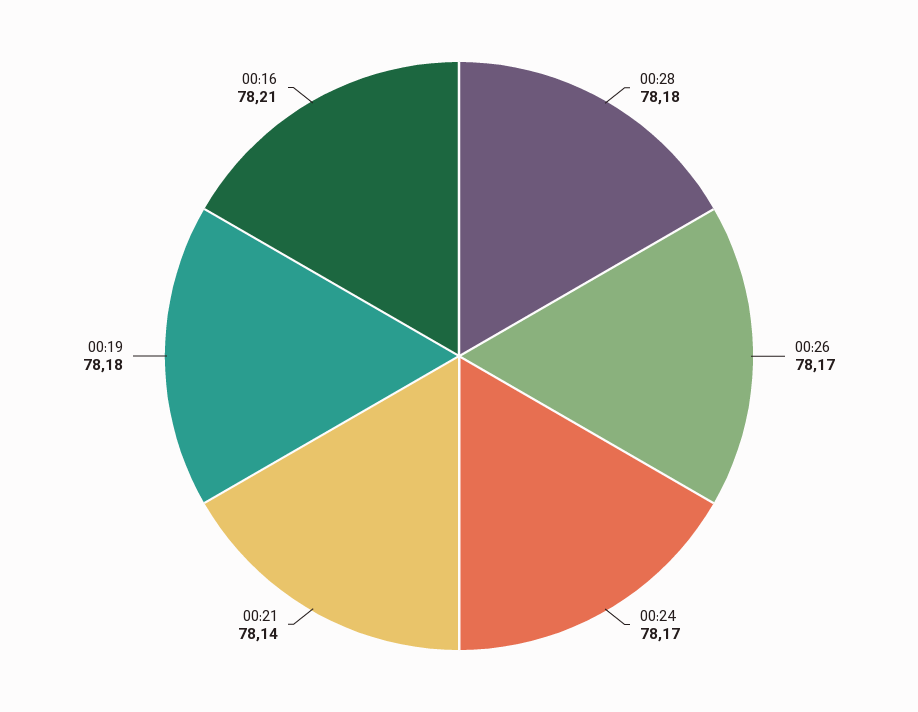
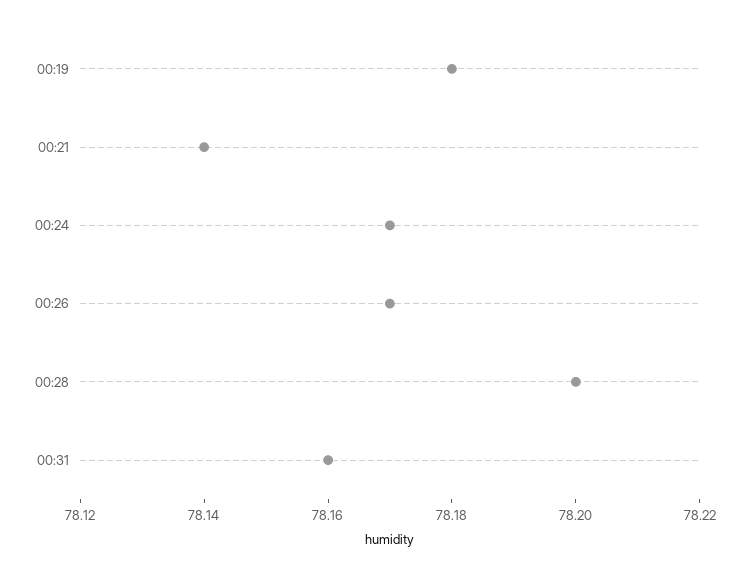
00:28: 78.18 -> 78.2
00:16: 78.21 -> none
00:31: none -> 78.16

